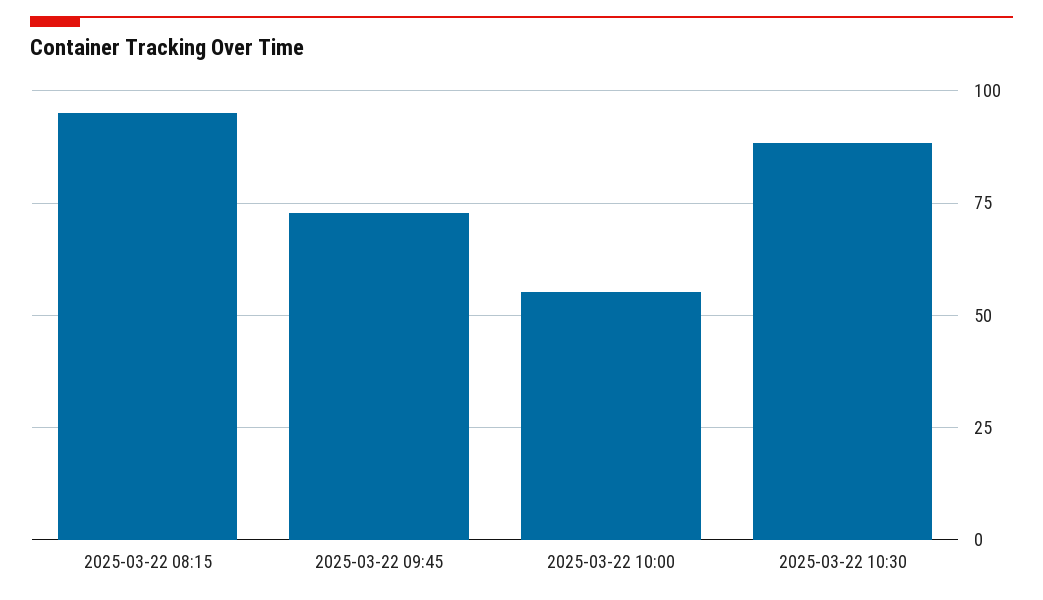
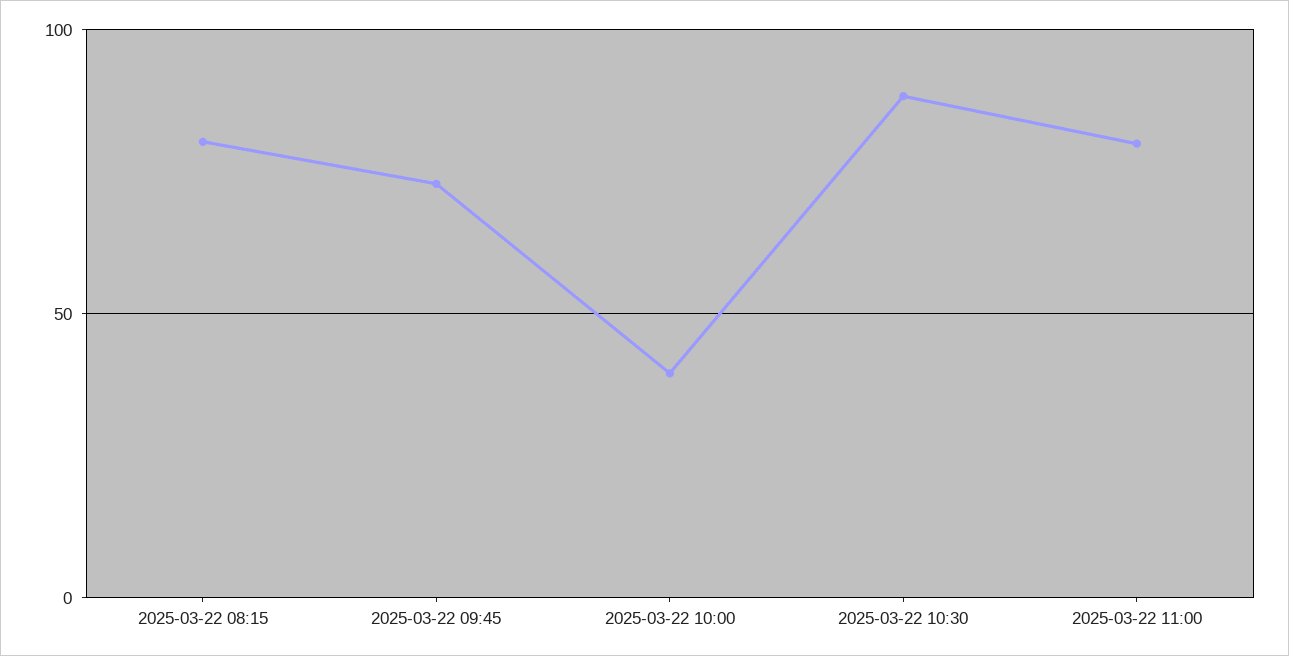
2025-03-22 08:15: 95 -> 80
2025-03-22 10:00: 55 -> 40
2025-03-22 11:00: none -> 80

